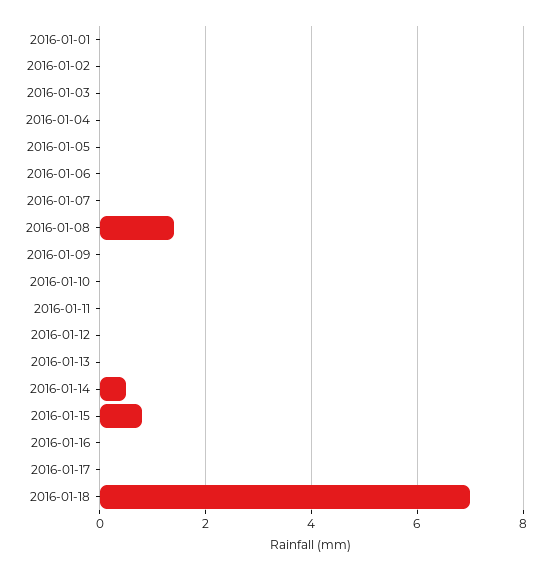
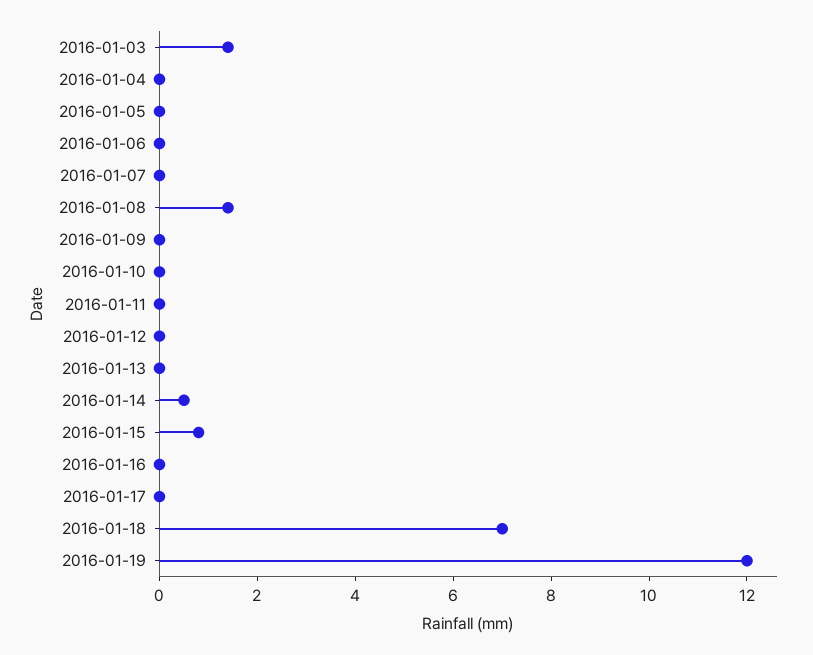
2016-01-01: 0 -> none
2016-01-02: 0 -> none
2016-01-03: 0 -> 1.5
2016-01-19: none -> 12

